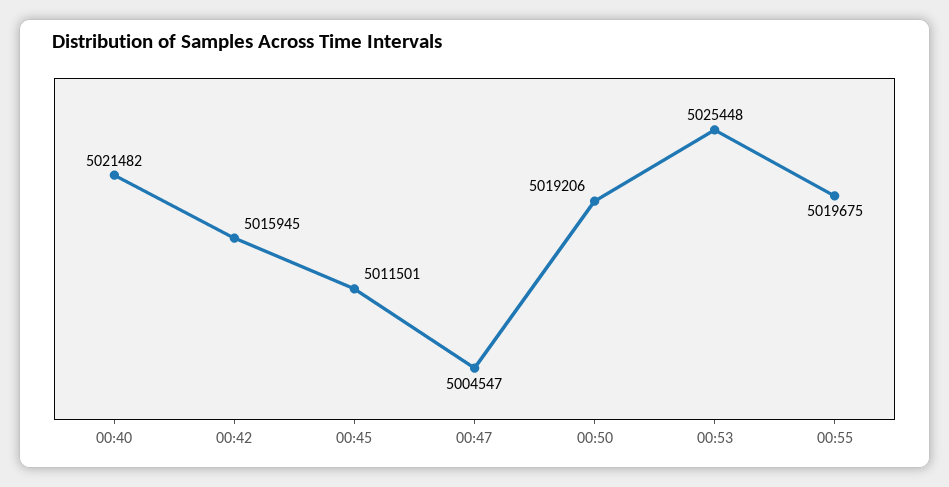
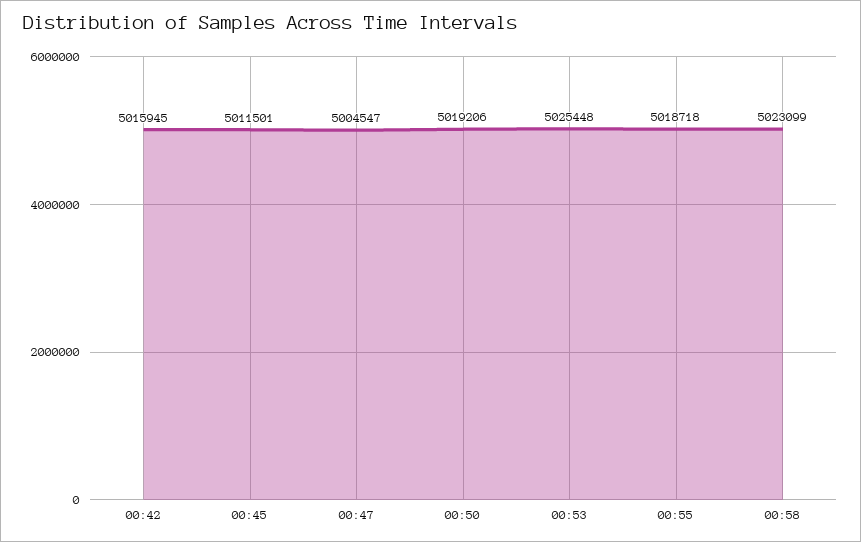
00:40: 5021482 -> none
00:55: 5019675 -> 5018718
00:58: none -> 5023099

